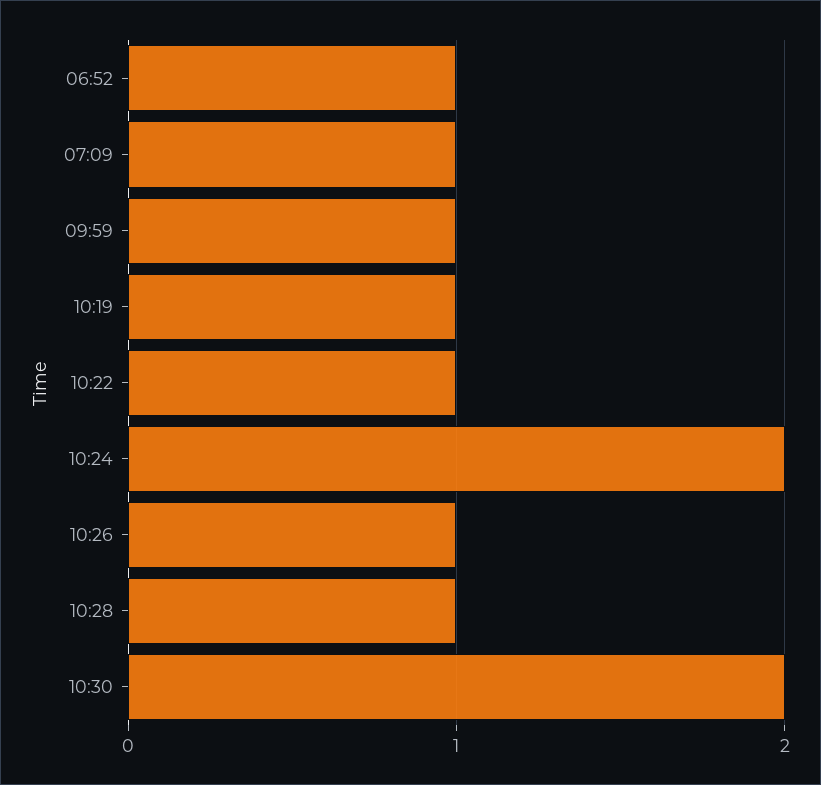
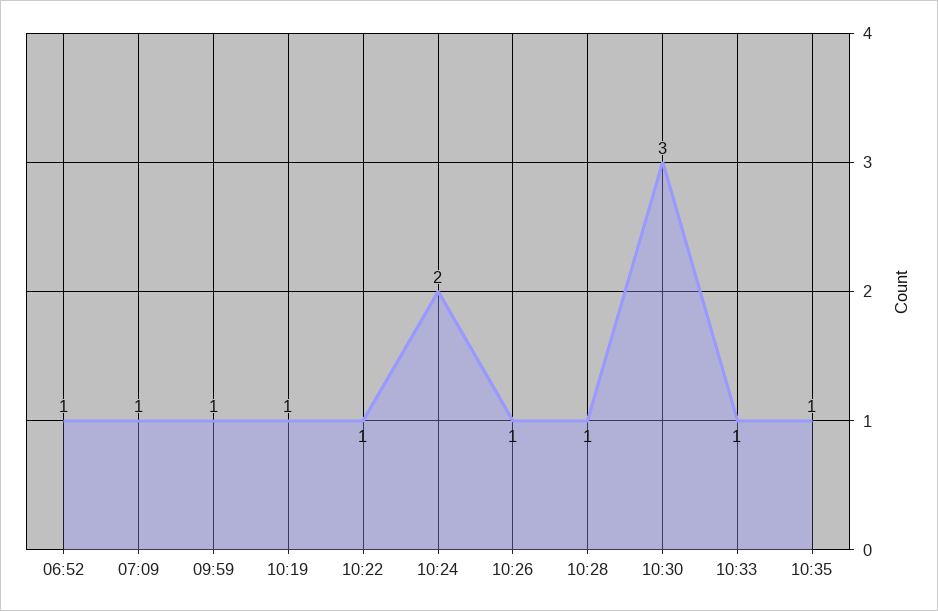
10:30: 2 -> 3
10:33: none -> 1
10:35: none -> 1

